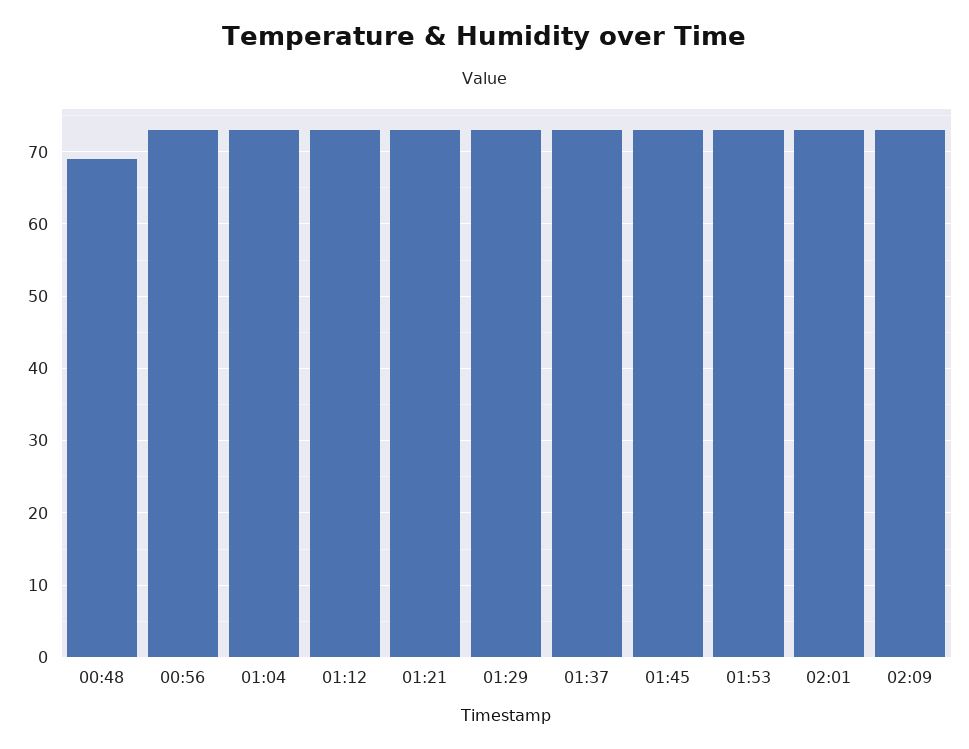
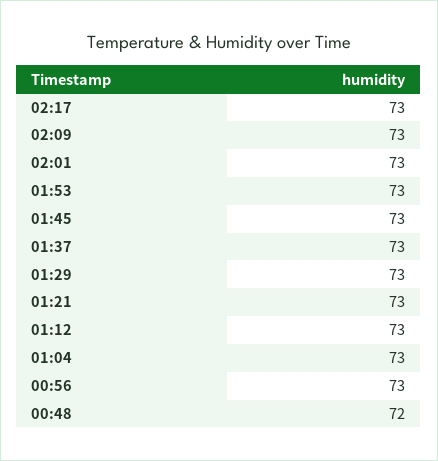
00:48: 69 -> 72
02:17: none -> 73

